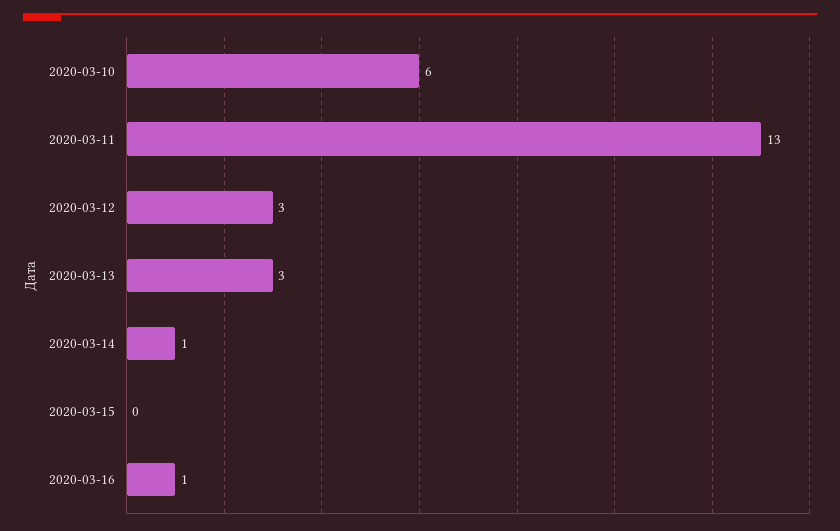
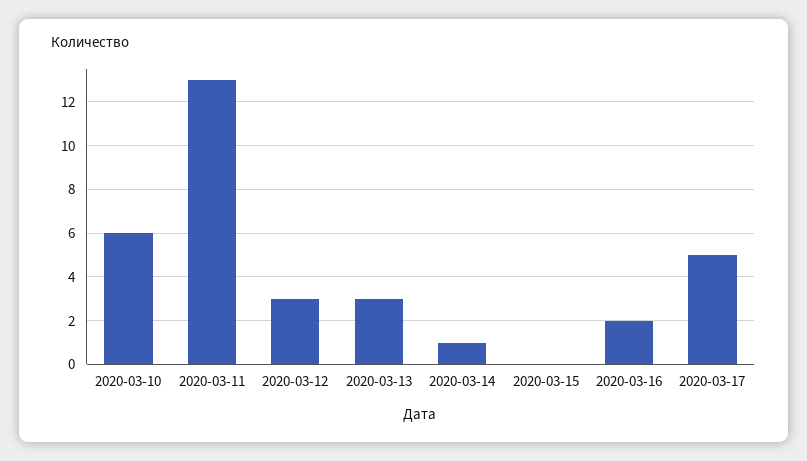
2020-03-16: 1 -> 2
2020-03-17: none -> 5

